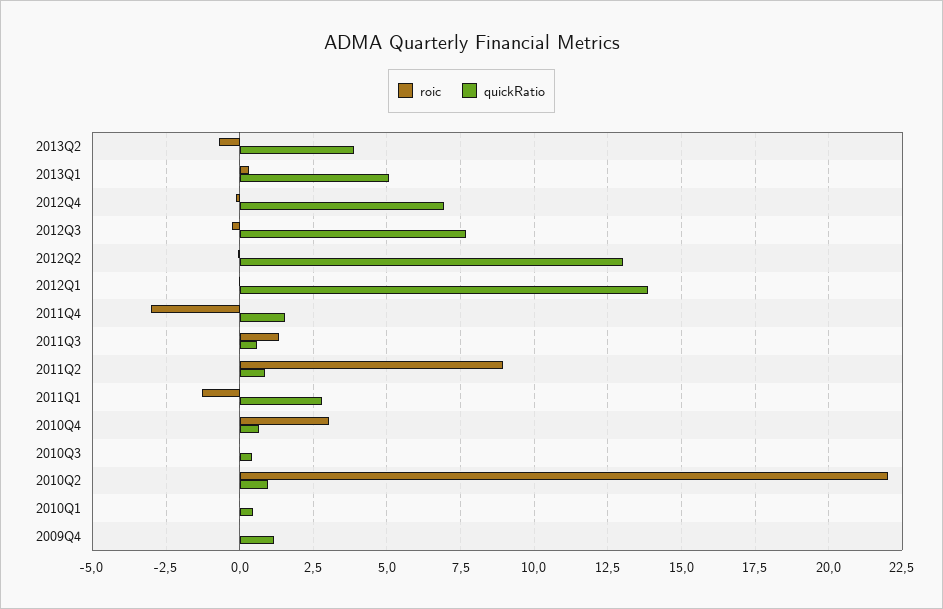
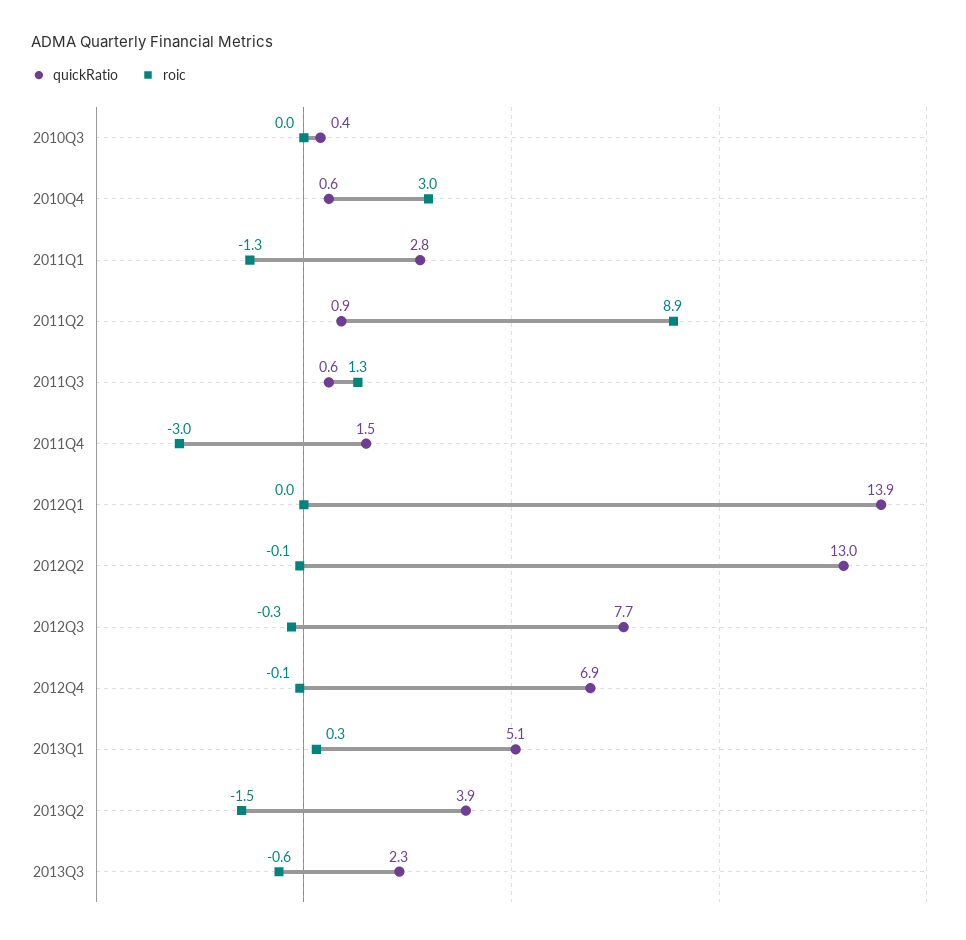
roic, 2013Q2: -0.75 -> -1.5
roic, 2010Q2: 22 -> none
quickRatio, 2010Q2: 1 -> none
roic, 2010Q1: 0 -> none
quickRatio, 2010Q1: 0.5 -> none
roic, 2009Q4: 0 -> none
quickRatio, 2009Q4: 1.25 -> none
quickRatio, 2013Q3: none -> 2.3
roic, 2013Q3: none -> -0.6

